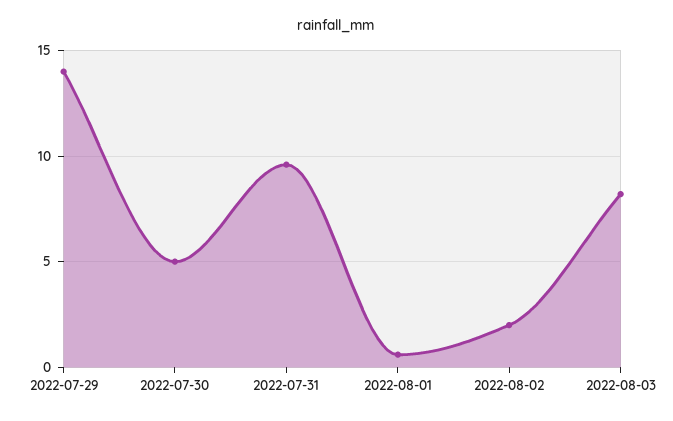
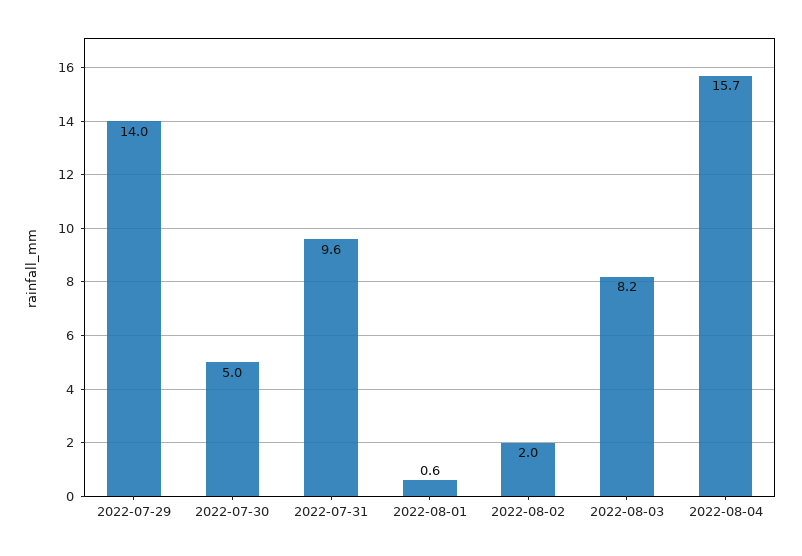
2022-08-04: none -> 15.7

